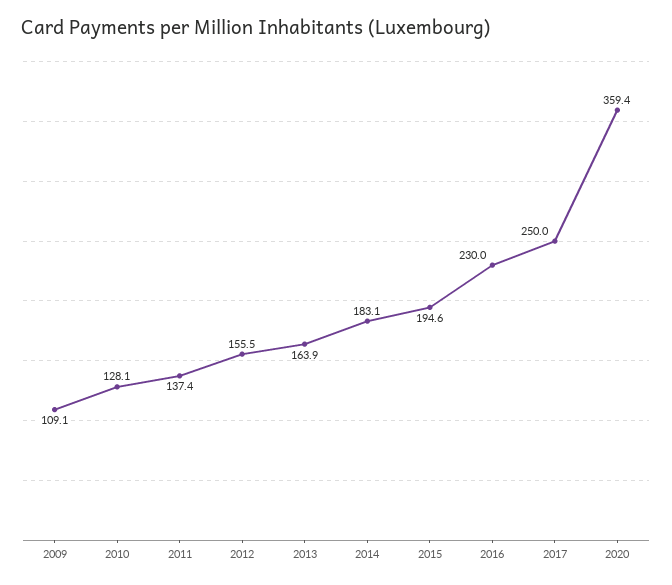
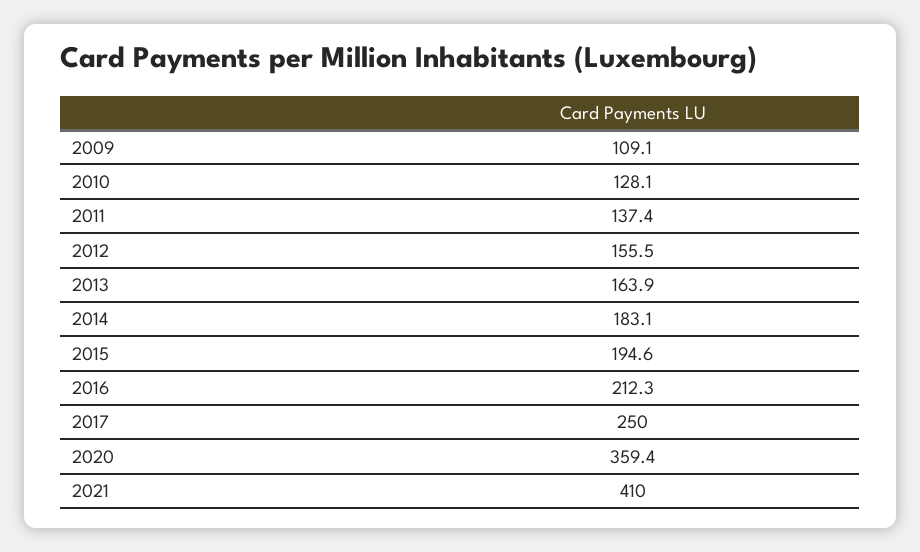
2016: 230 -> 212.3
2021: none -> 410

